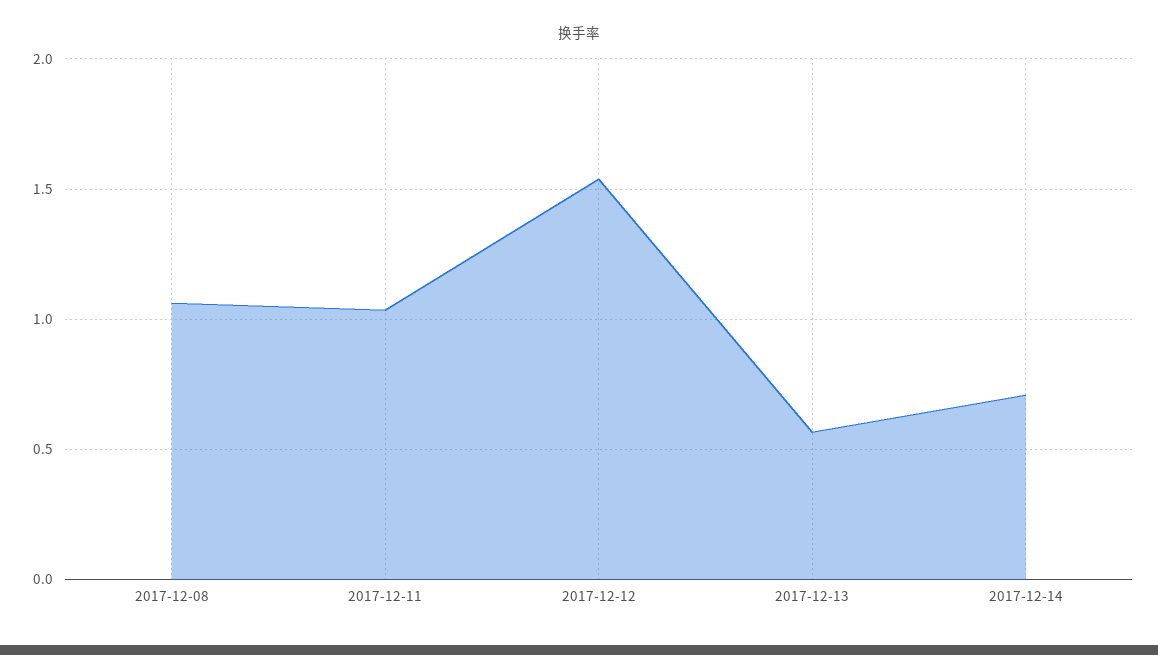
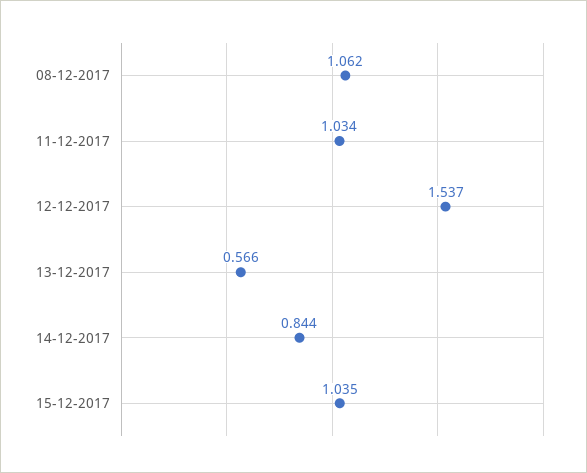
2017-12-14: 0.7 -> 0.844
15-12-2017: none -> 1.035

